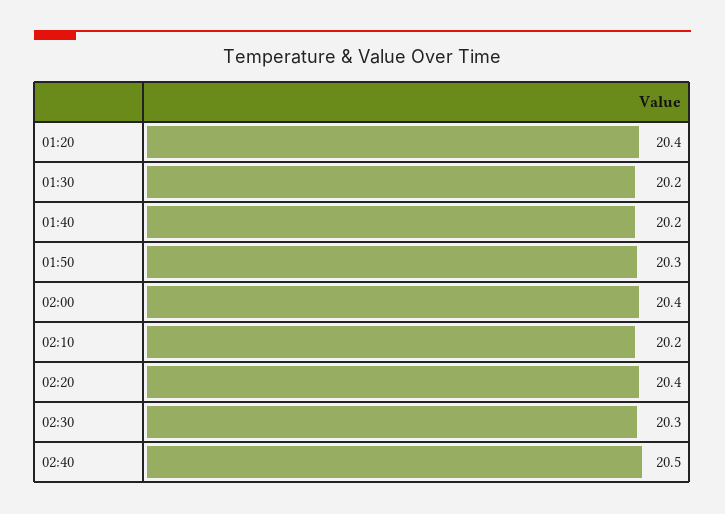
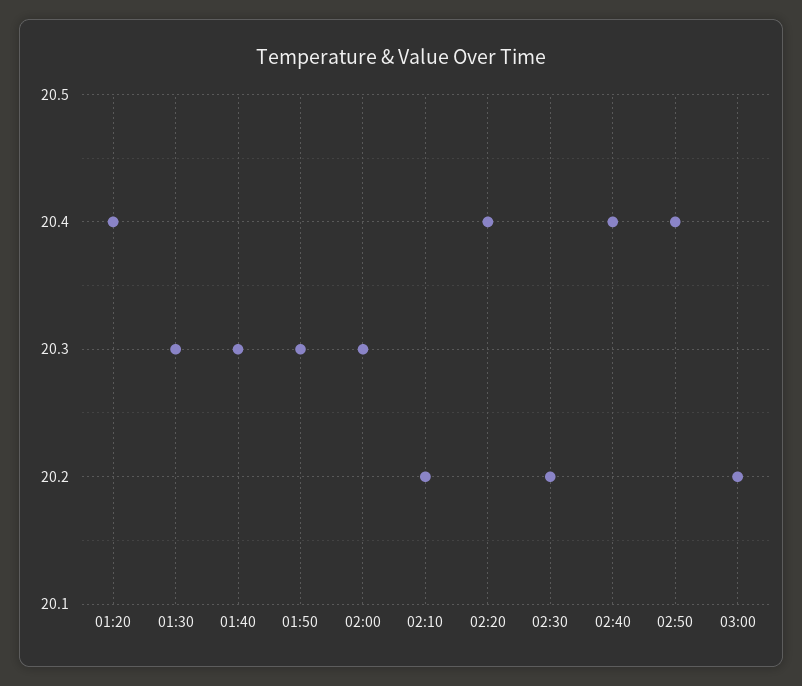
01:30: 20.2 -> 20.3
01:40: 20.2 -> 20.3
02:00: 20.4 -> 20.3
02:30: 20.3 -> 20.2
02:40: 20.5 -> 20.4
02:50: none -> 20.4
03:00: none -> 20.2

